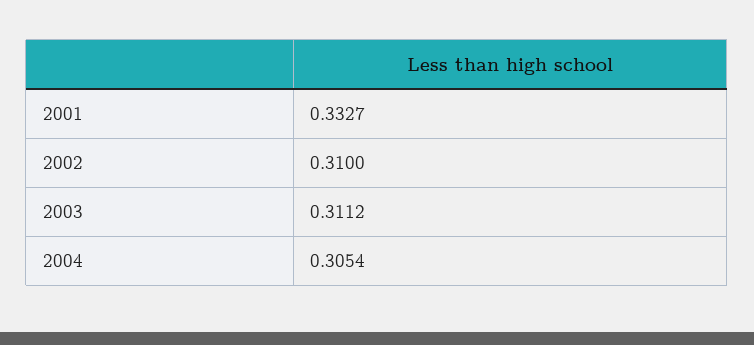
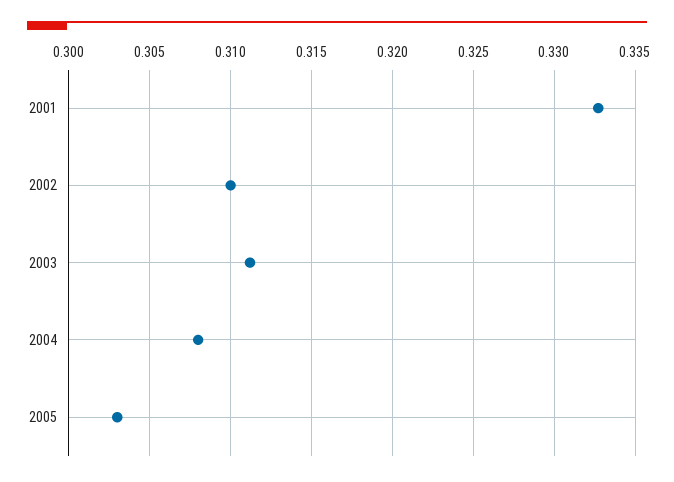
2004: 0.3054 -> 0.308
2005: none -> 0.303

